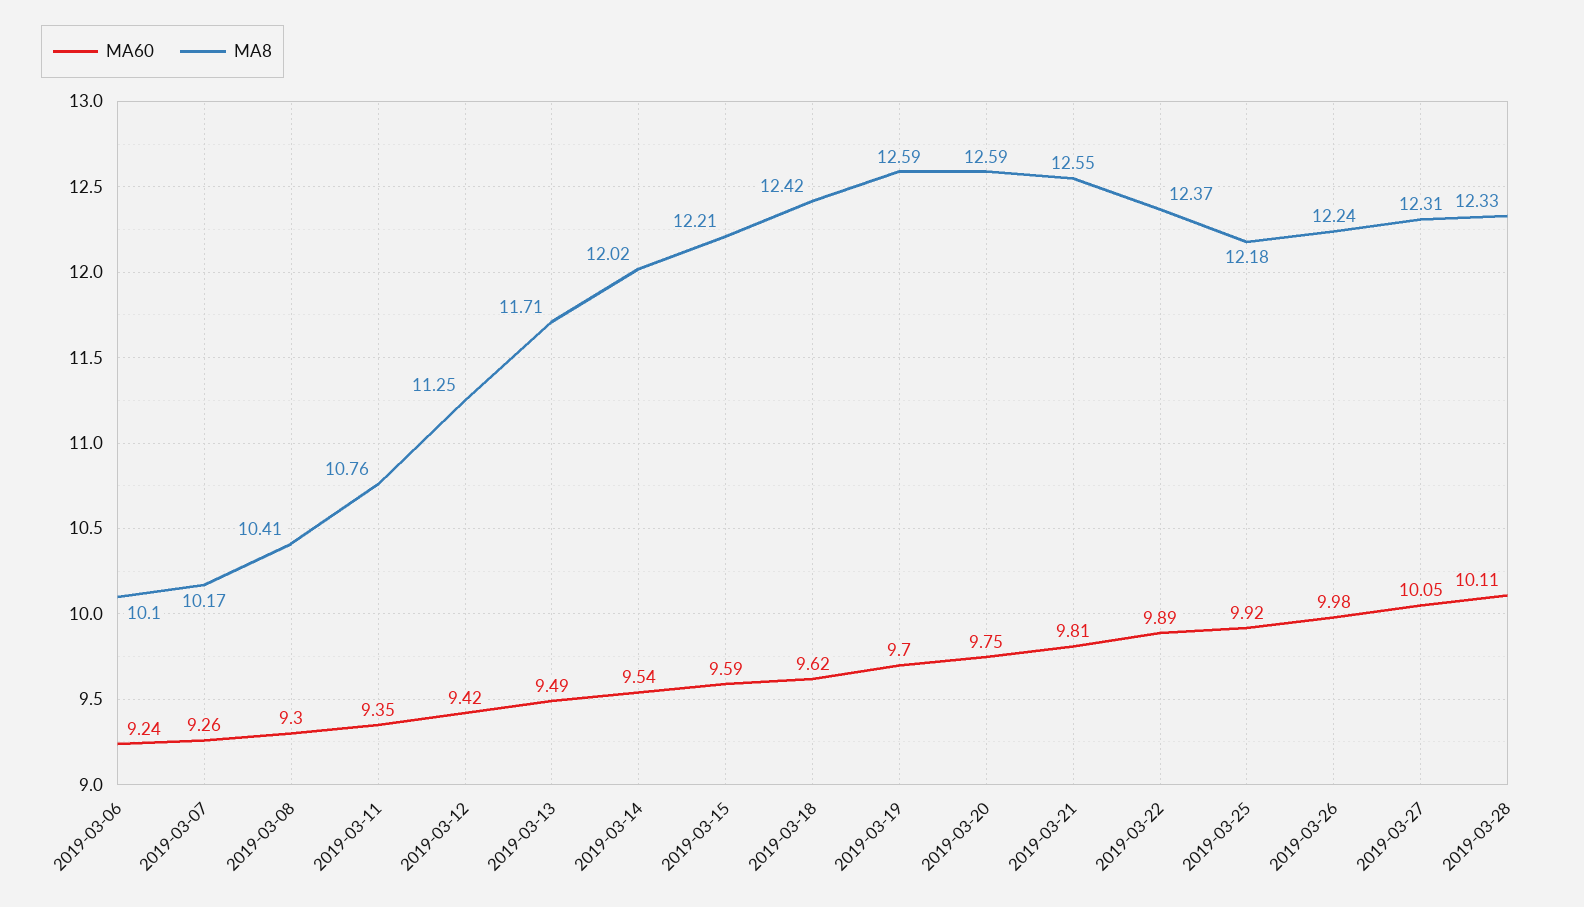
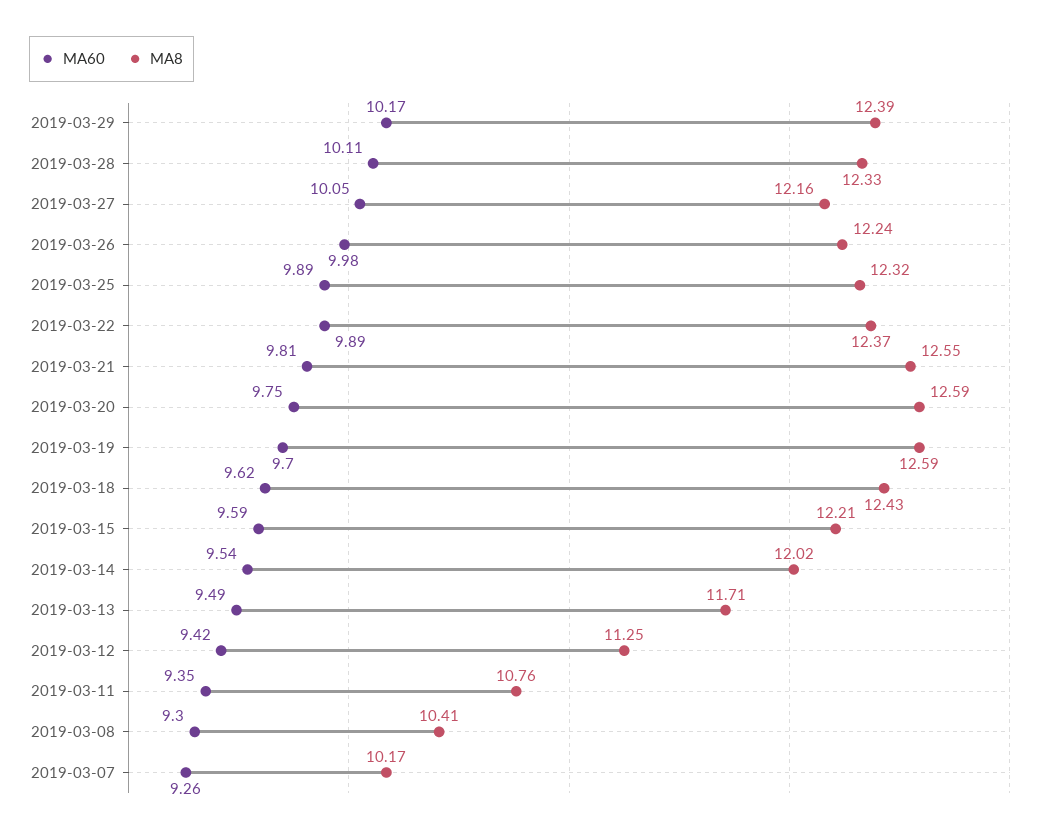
MA60, 2019-03-06: 9.24 -> none
MA8, 2019-03-06: 10.1 -> none
MA8, 2019-03-18: 12.42 -> 12.43
MA60, 2019-03-25: 9.92 -> 9.89
MA8, 2019-03-25: 12.18 -> 12.32
MA8, 2019-03-27: 12.31 -> 12.16
MA60, 2019-03-29: none -> 10.17
MA8, 2019-03-29: none -> 12.39

